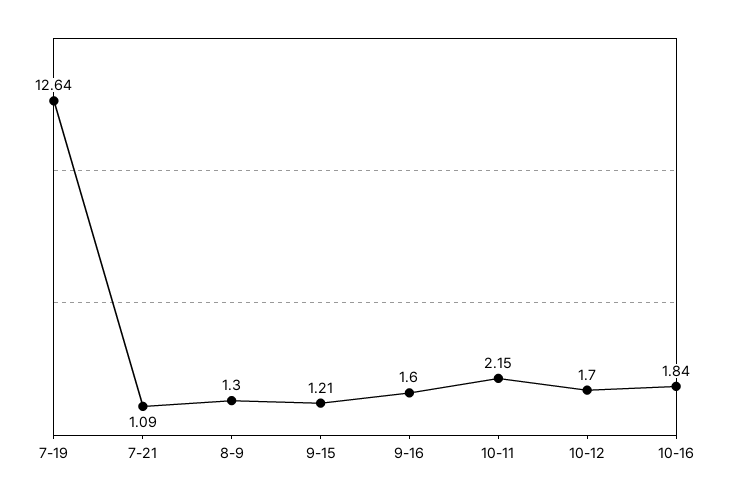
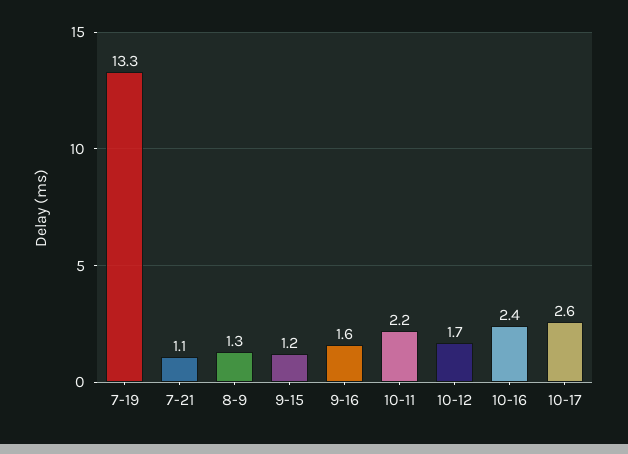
7-19: 12.64 -> 13.3
10-16: 1.84 -> 2.4
10-17: none -> 2.6

